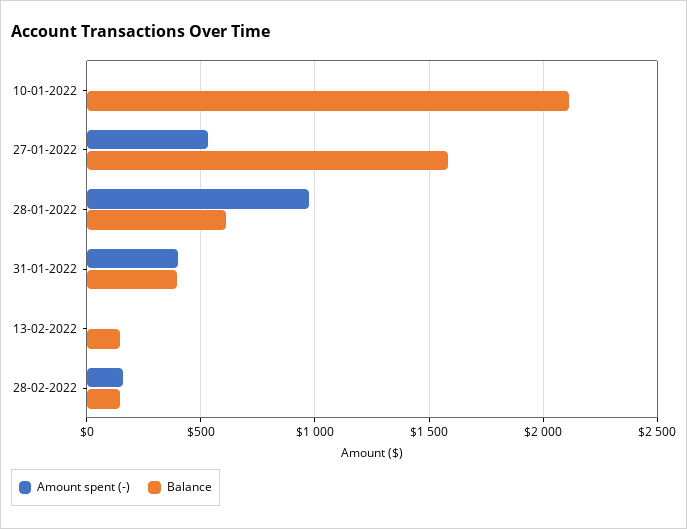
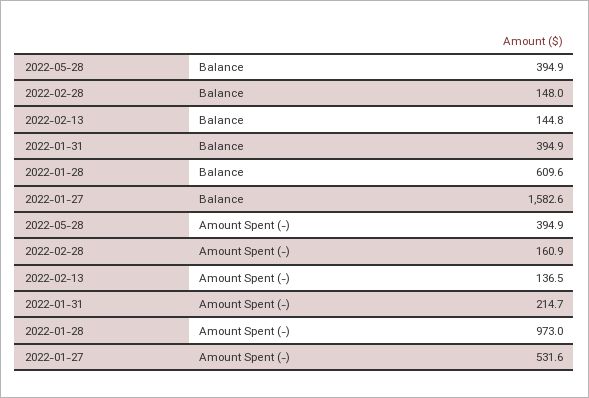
Amount spent (-), 10-01-2022: 0 -> none
Balance, 10-01-2022: 2100 -> none
Amount spent (-), 31-01-2022: 400 -> 214.7
Amount spent (-), 13-02-2022: 0 -> 136.5
Balance, 2022-05-28: none -> 394.9
Amount spent (-), 2022-05-28: none -> 394.9

